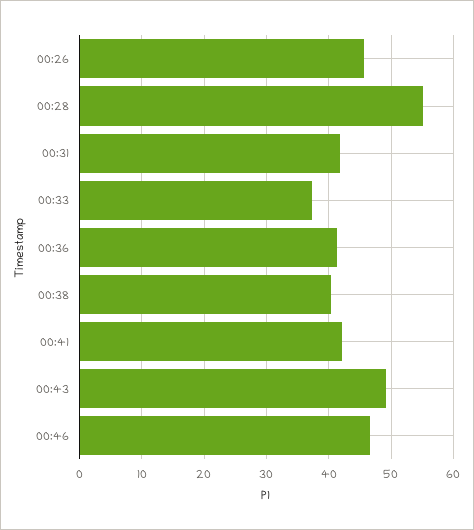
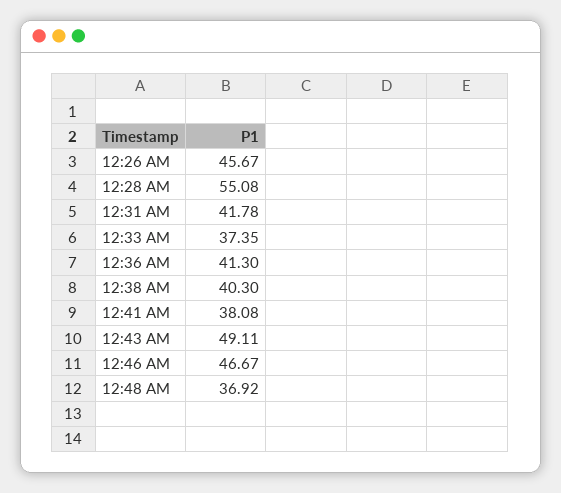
00:41: 42 -> 38.08
12:48 AM: none -> 36.92

